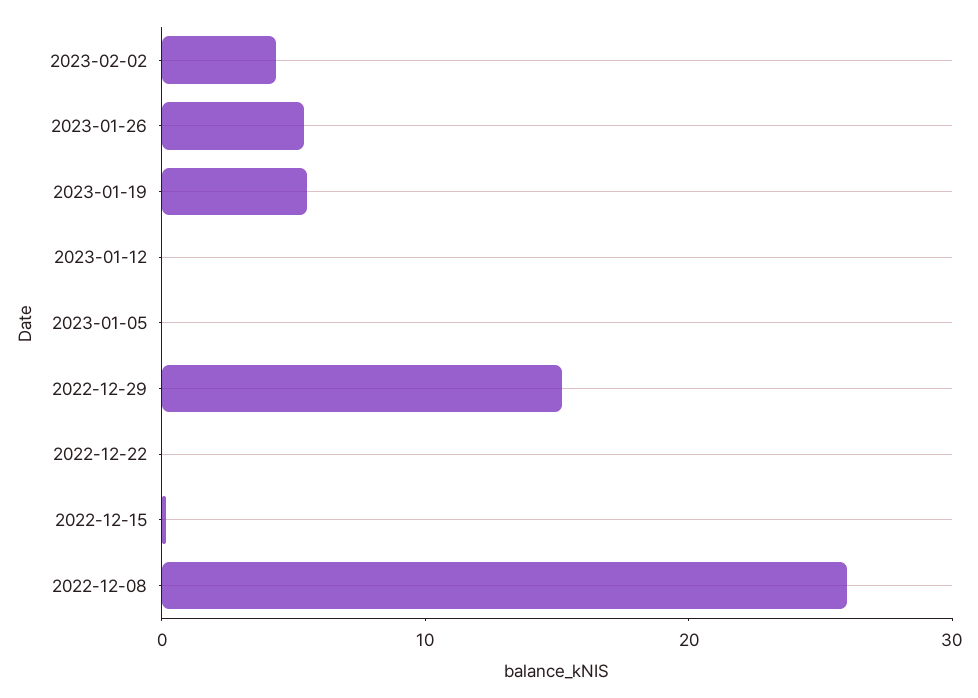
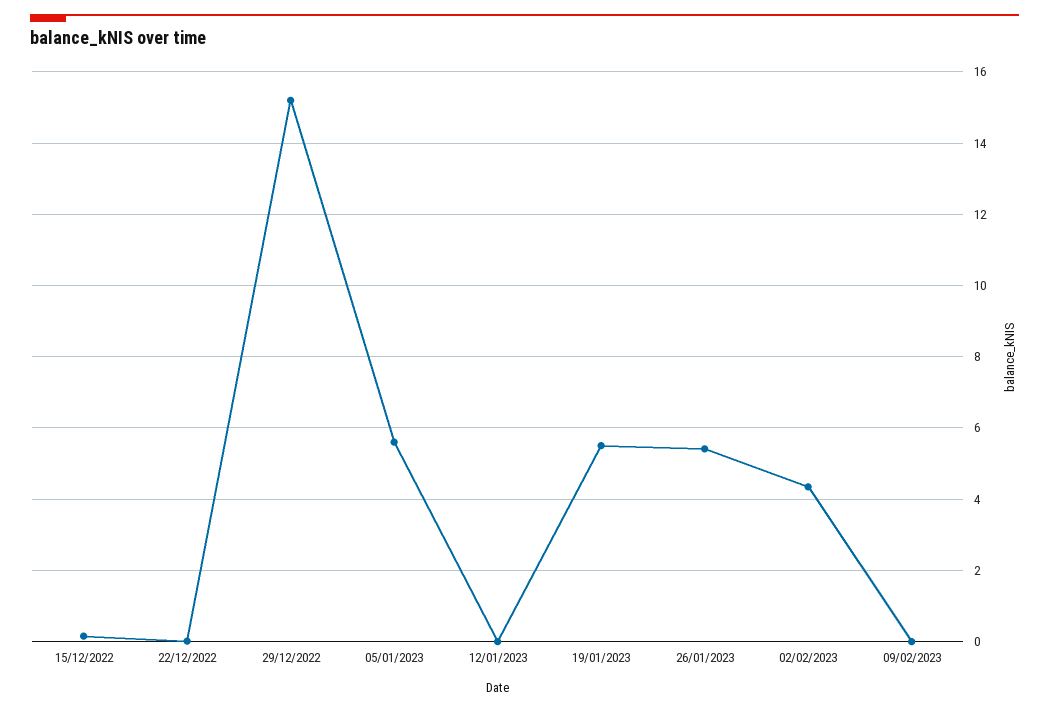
2023-01-05: 0 -> 5.6
2022-12-08: 26 -> none
09/02/2023: none -> 0

